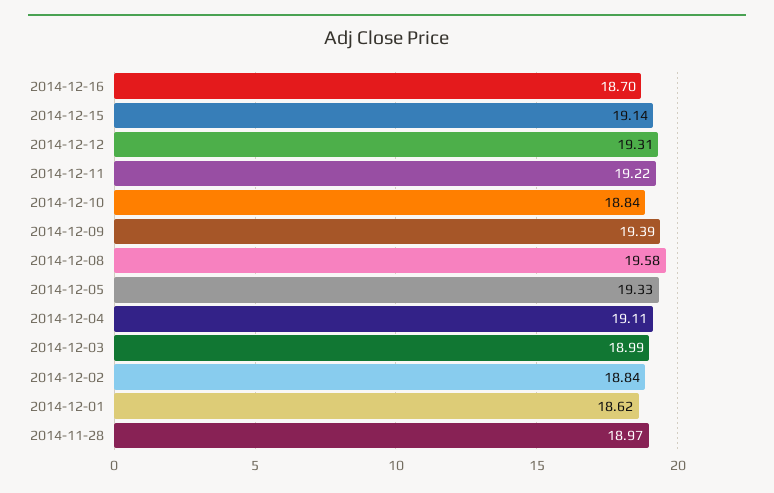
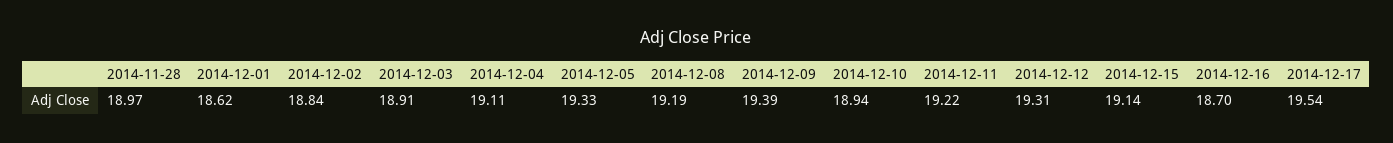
2014-12-10: 18.84 -> 18.94
2014-12-08: 19.58 -> 19.19
2014-12-03: 18.99 -> 18.91
2014-12-17: none -> 19.54

